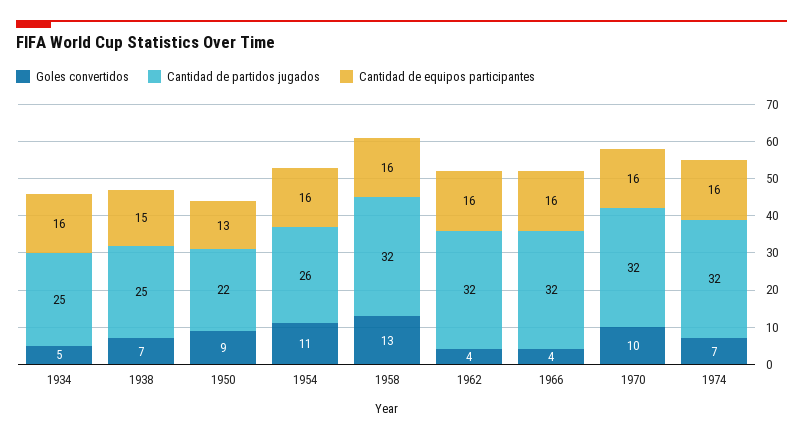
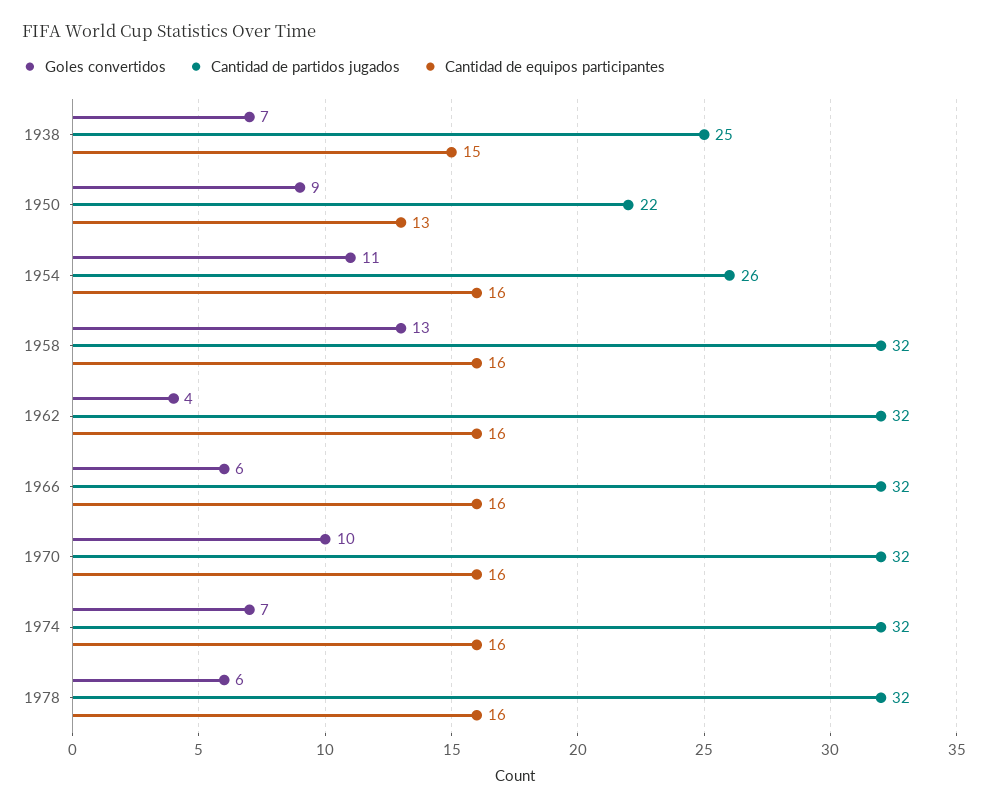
Goles convertidos, 1934: 5 -> none
Cantidad de partidos jugados, 1934: 25 -> none
Cantidad de equipos participantes, 1934: 16 -> none
Goles convertidos, 1966: 4 -> 6
Goles convertidos, 1978: none -> 6
Cantidad de partidos jugados, 1978: none -> 32
Cantidad de equipos participantes, 1978: none -> 16

